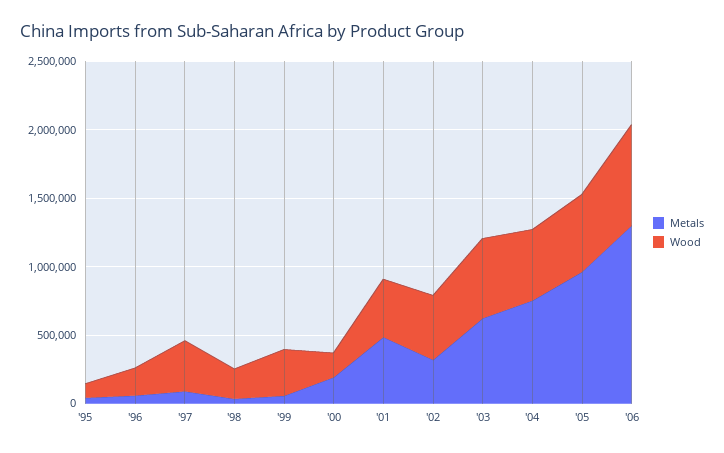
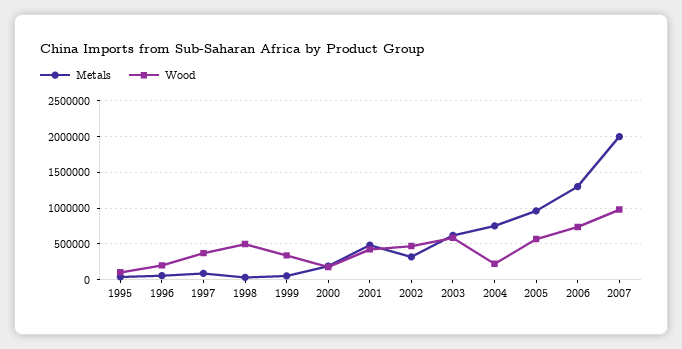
Wood, '98: 200000 -> 500000
Wood, '04: 500000 -> 200000
Metals, 2007: none -> 2000000
Wood, 2007: none -> 1000000

